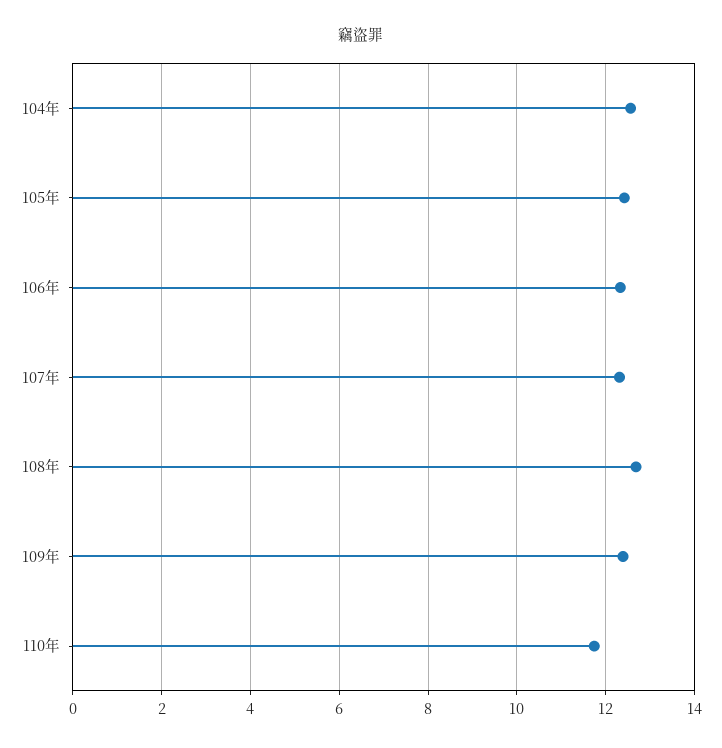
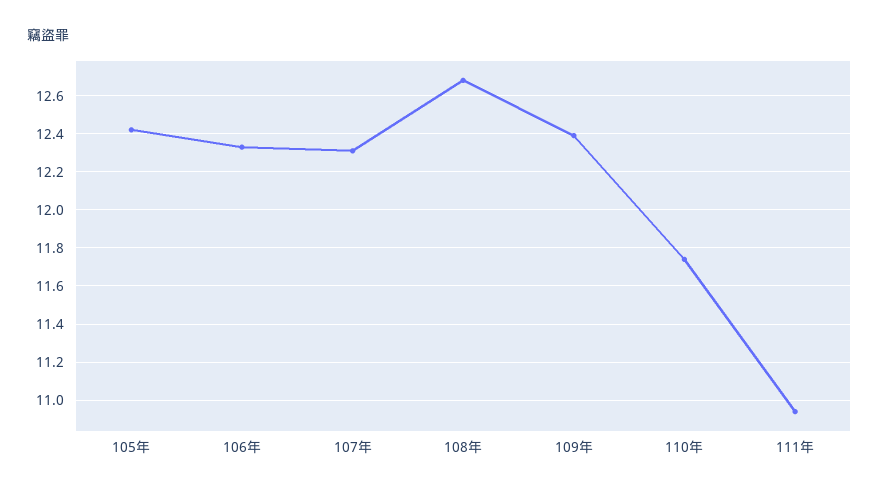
104年: 12.6 -> none
111年: none -> 10.95

